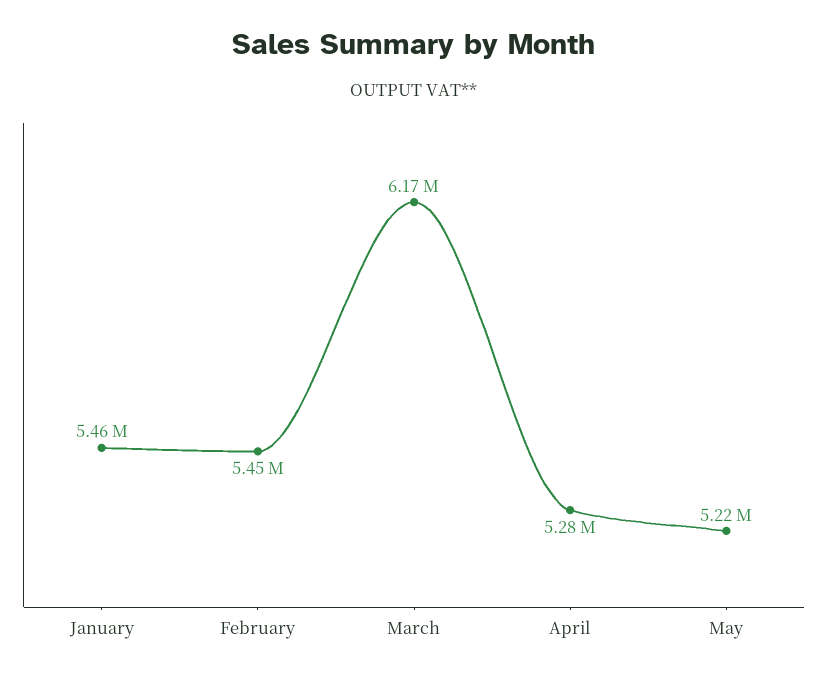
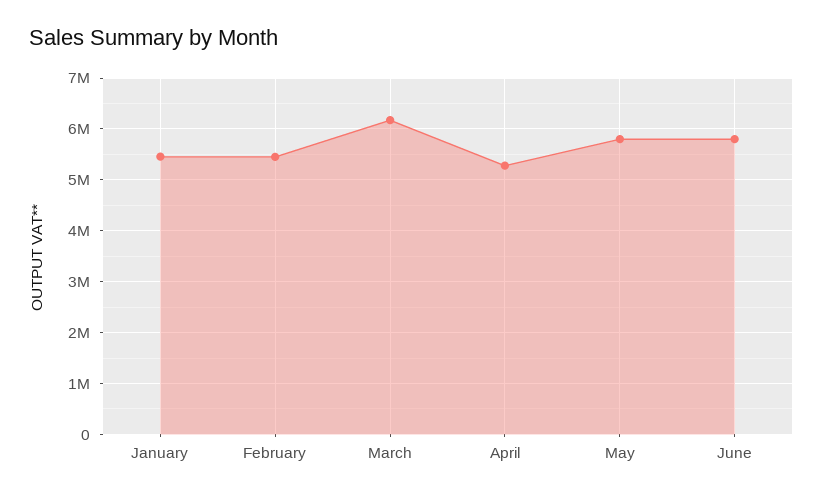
May: 5220000 -> 5800000
June: none -> 5800000

